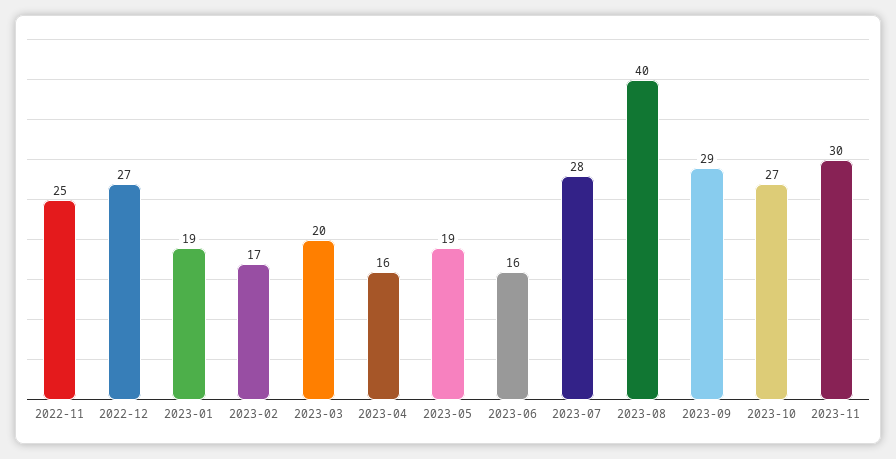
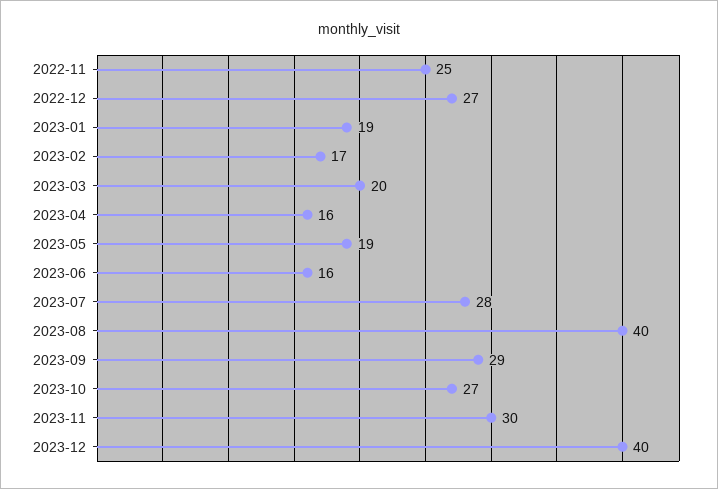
2023-12: none -> 40

